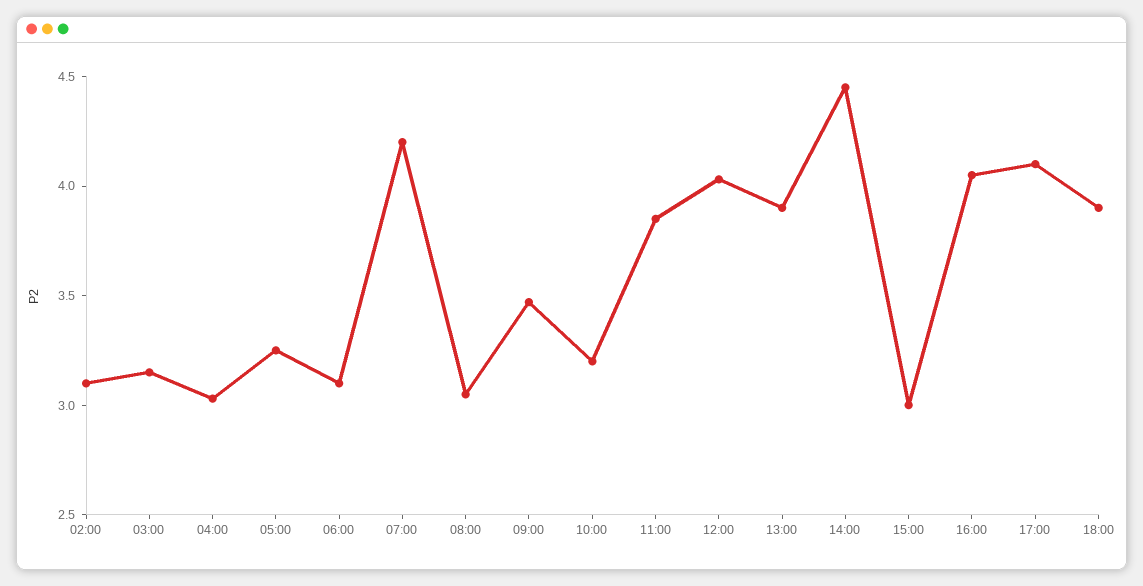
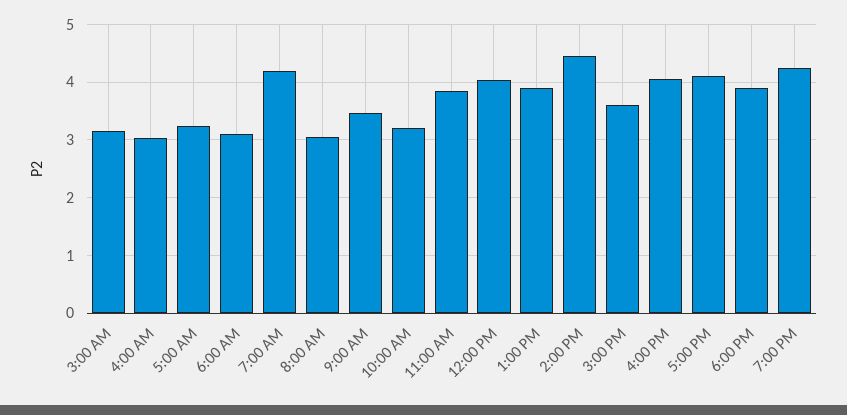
02:00: 3.1 -> none
15:00: 3 -> 3.6
7:00 PM: none -> 4.2

